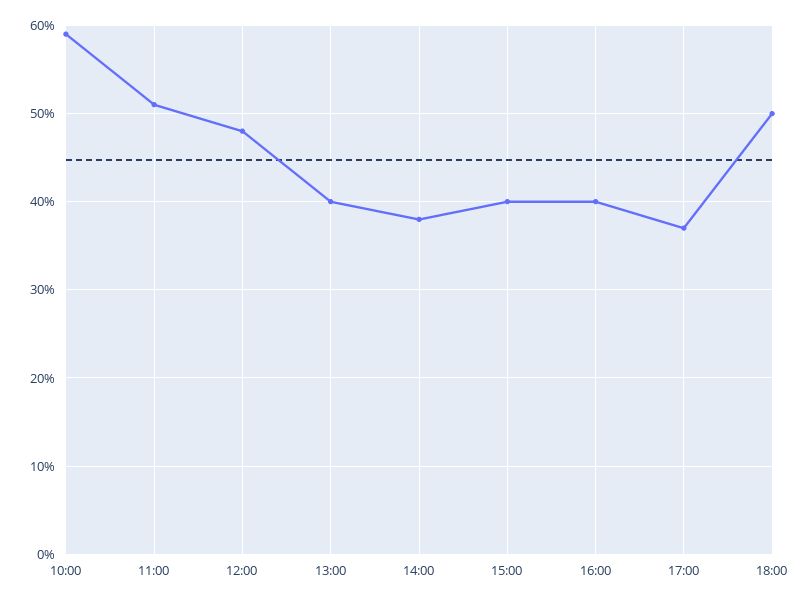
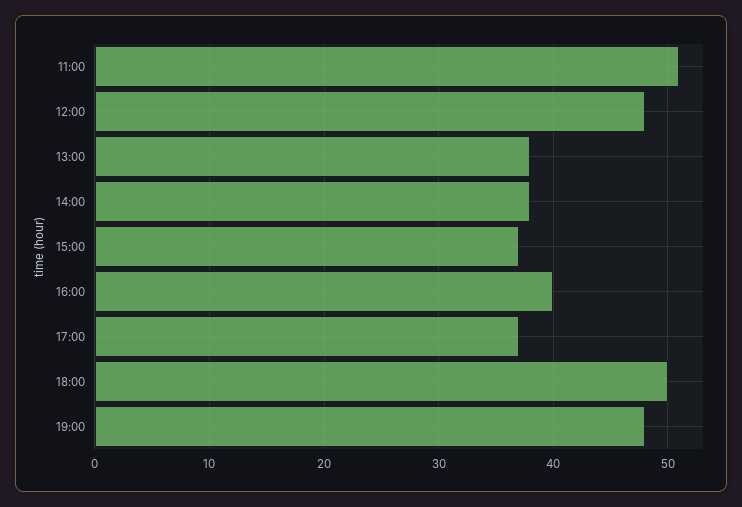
10:00: 59 -> none
13:00: 40 -> 38
15:00: 40 -> 37
19:00: none -> 48

